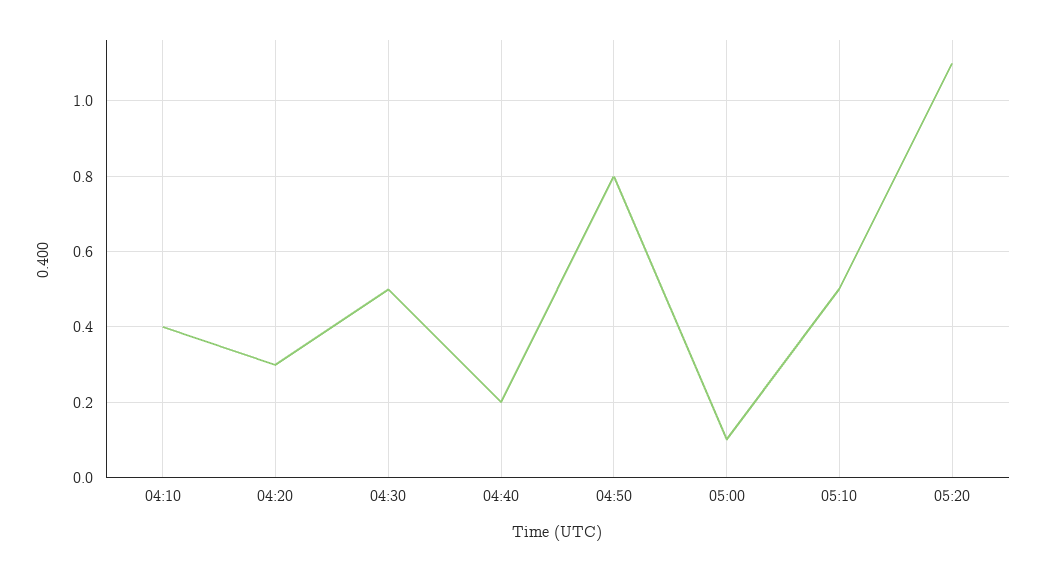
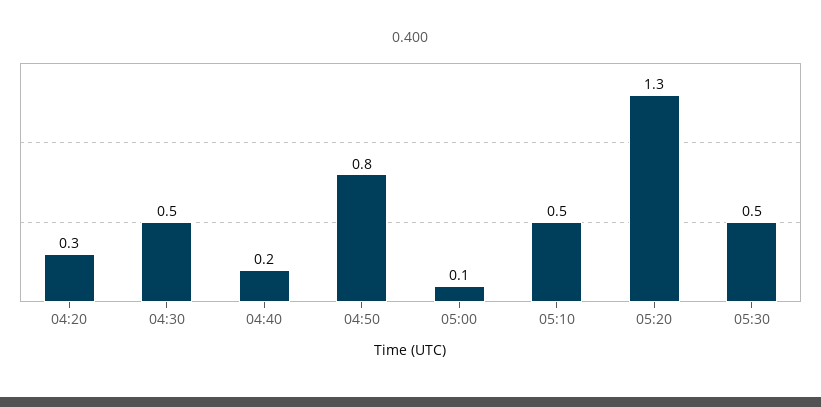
04:10: 0.4 -> none
05:20: 1.1 -> 1.3
05:30: none -> 0.5

